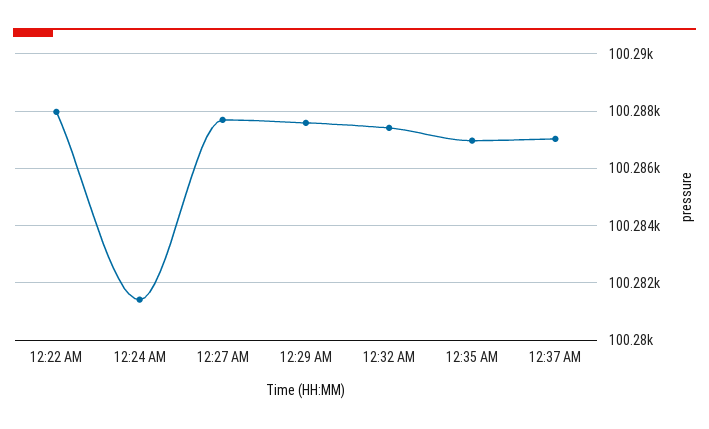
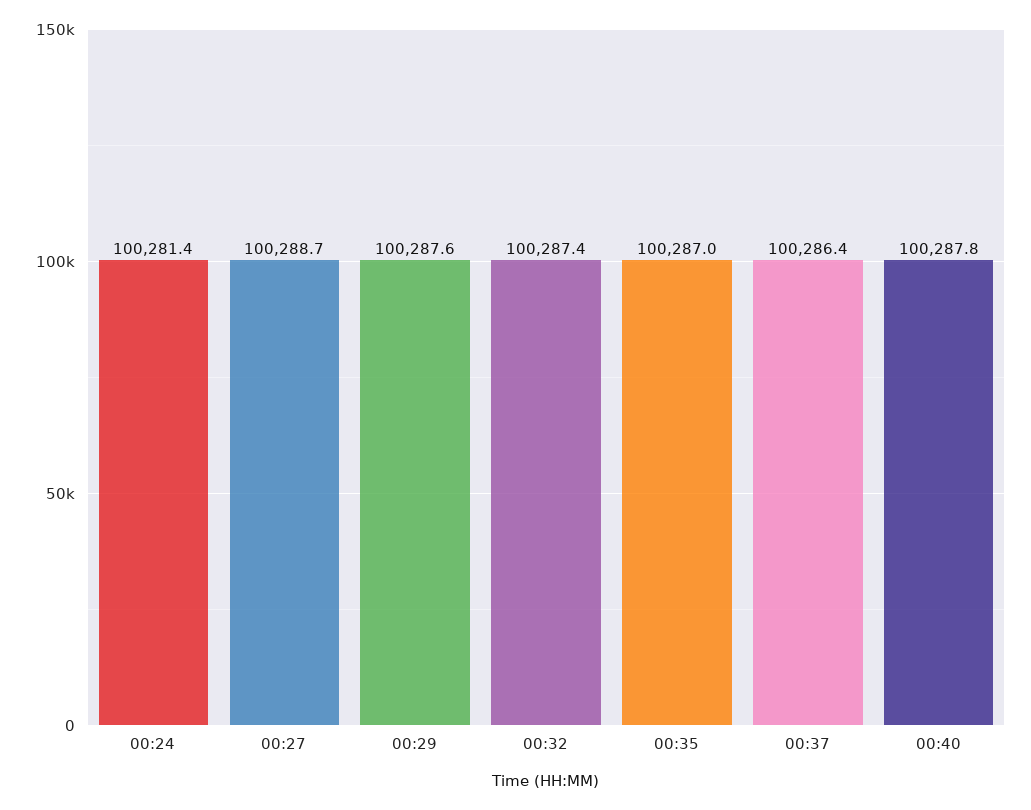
12:22 AM: 100288 -> none
12:27 AM: 100287.75 -> 100288.7
12:37 AM: 100287 -> 100286.4
00:40: none -> 100287.8

